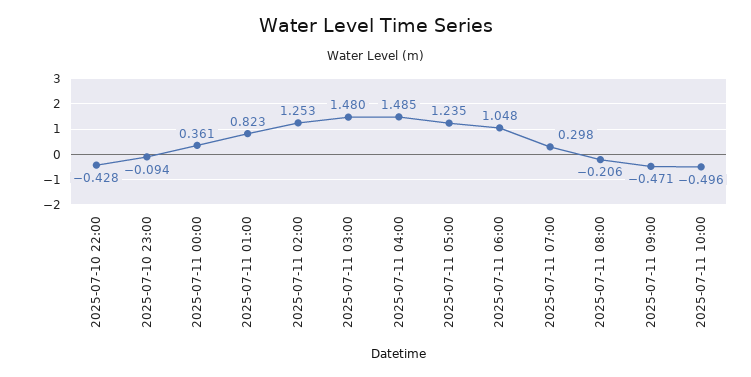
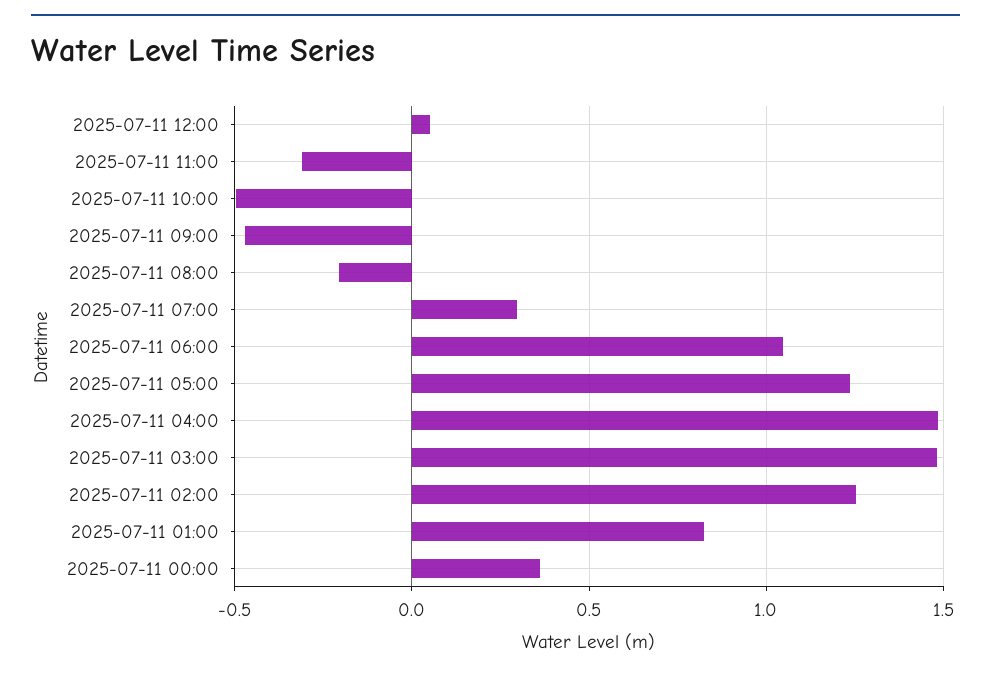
2025-07-10 22:00: -0.428 -> none
2025-07-10 23:00: -0.094 -> none
2025-07-11 12:00: none -> 0.05
2025-07-11 11:00: none -> -0.3

